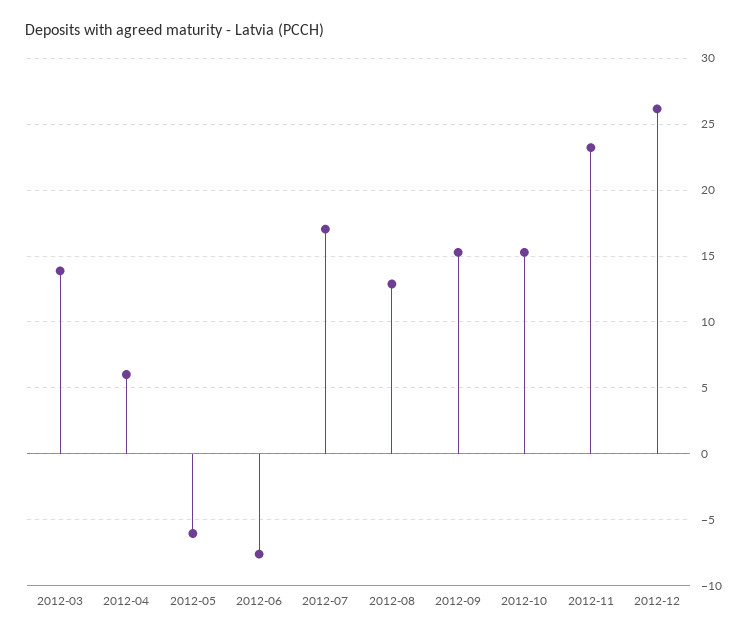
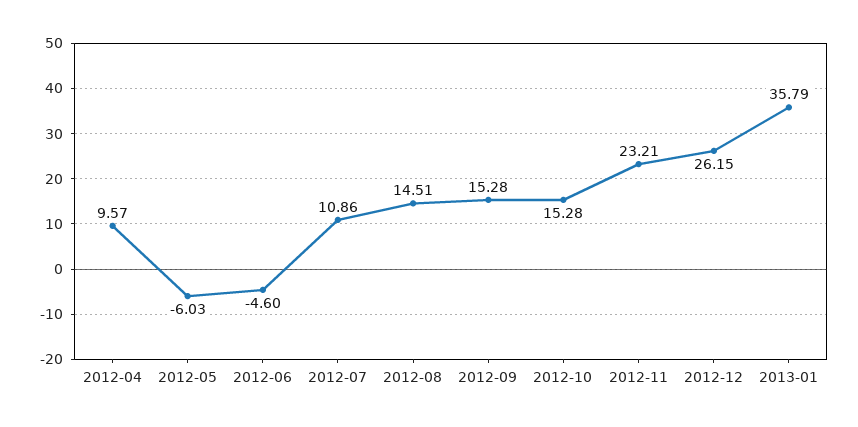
2012-03: 14 -> none
2012-04: 6 -> 9.57
2012-06: -7.5 -> -4.6
2012-07: 17 -> 10.86
2012-08: 13 -> 14.51
2013-01: none -> 35.79

